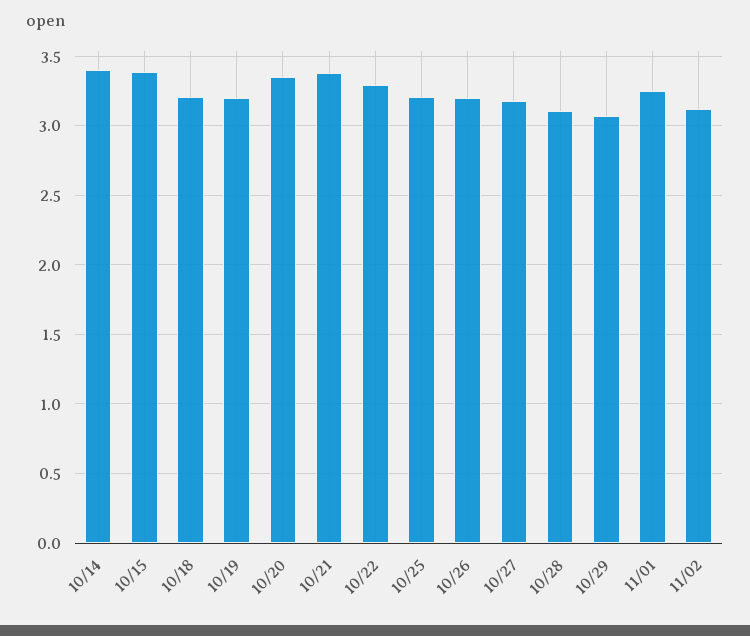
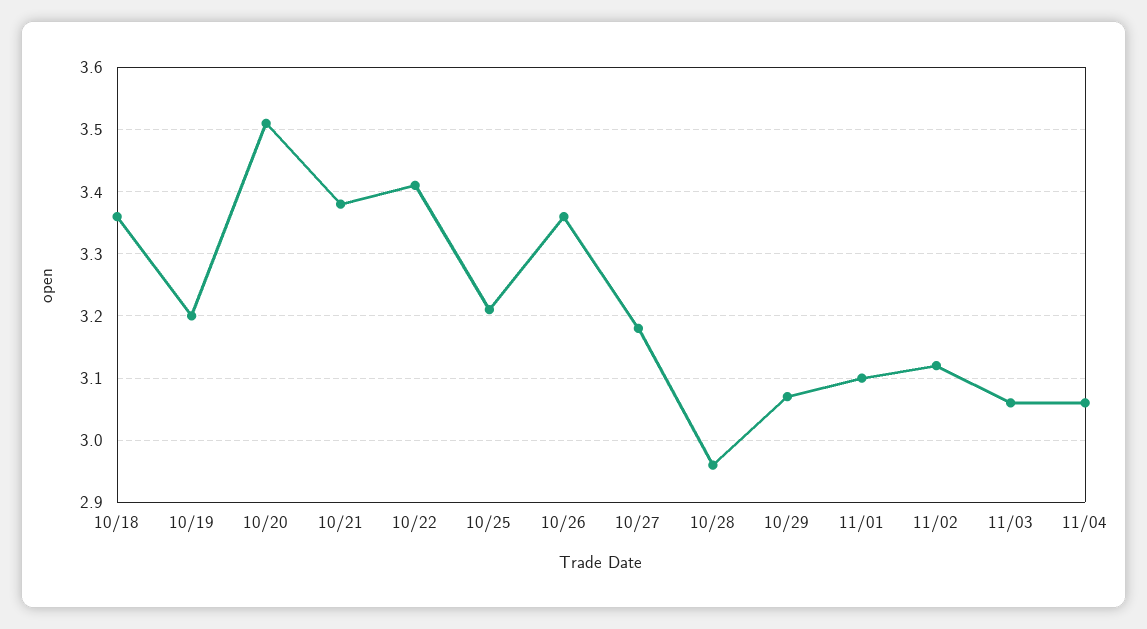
10/14: 3.4 -> none
10/15: 3.4 -> none
10/18: 3.2 -> 3.36
10/20: 3.35 -> 3.51
10/22: 3.3 -> 3.41
10/26: 3.2 -> 3.36
10/28: 3.1 -> 2.96
11/01: 3.25 -> 3.1
11/03: none -> 3.06
11/04: none -> 3.06

